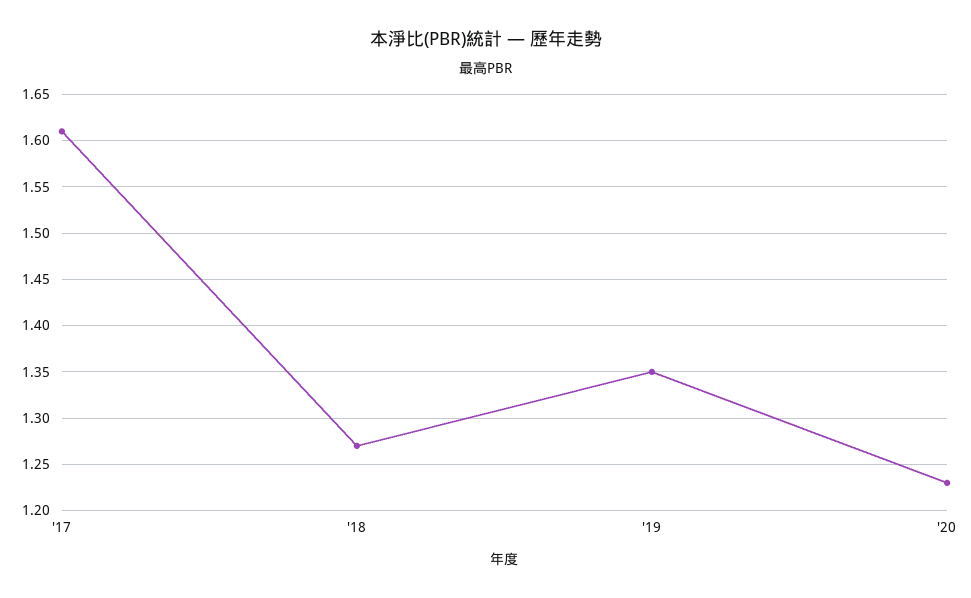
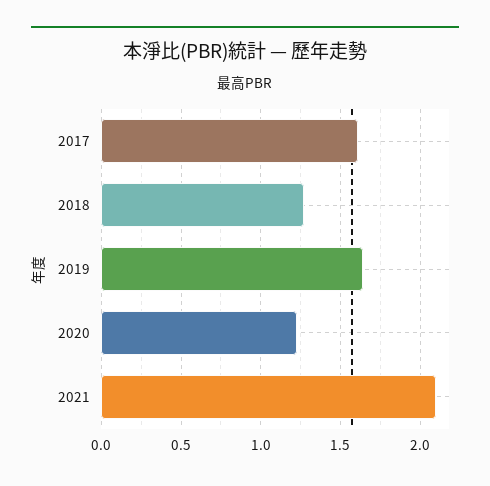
'19: 1.35 -> 1.65
2021: none -> 2.1

